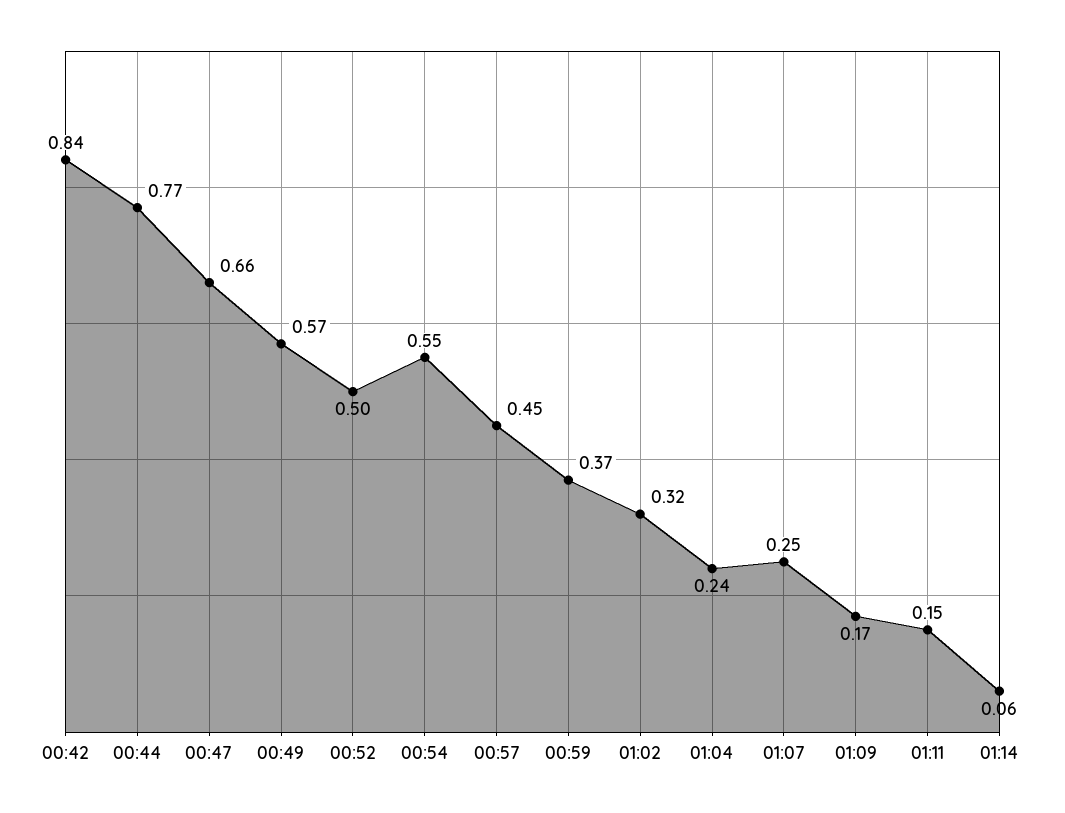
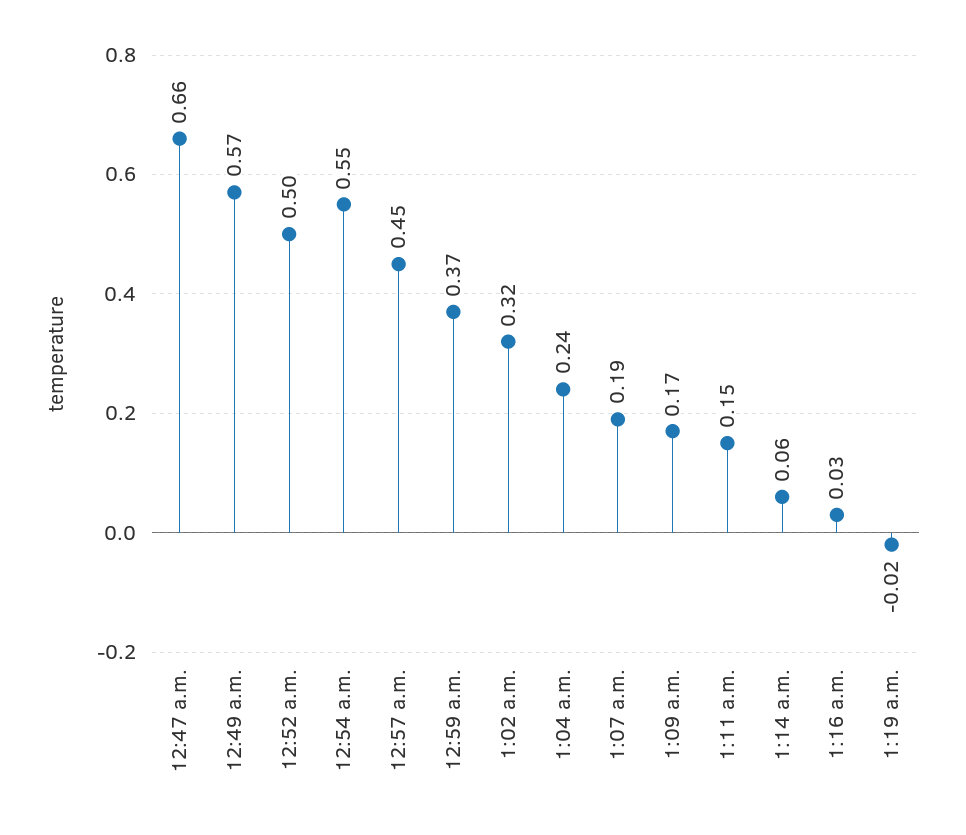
00:42: 0.84 -> none
00:44: 0.77 -> none
01:07: 0.25 -> 0.19
1:16 a.m.: none -> 0.03
1:19 a.m.: none -> -0.02

